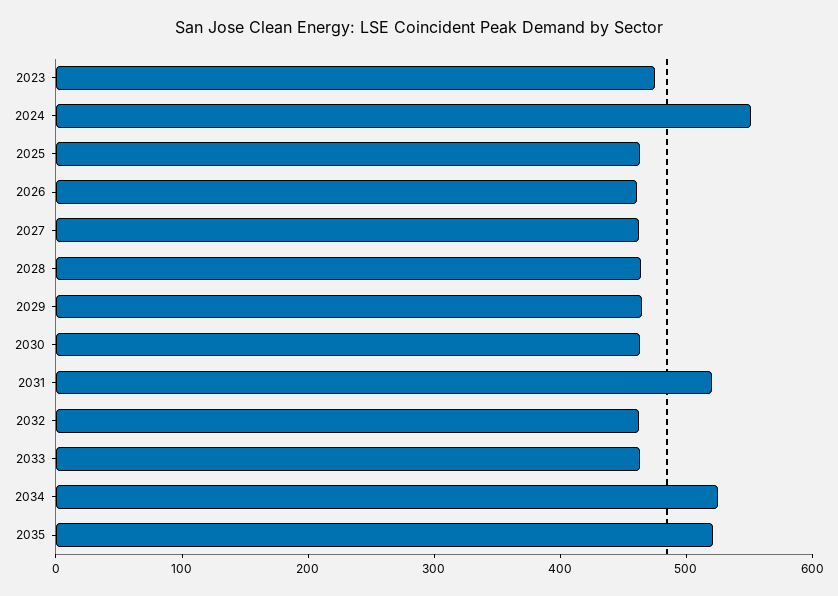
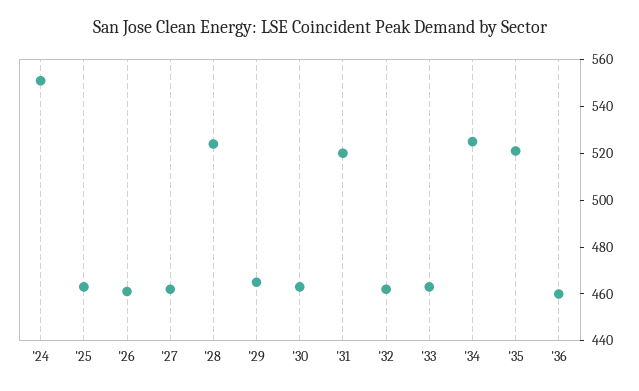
2023: 480 -> none
2028: 460 -> 525
'36: none -> 460

